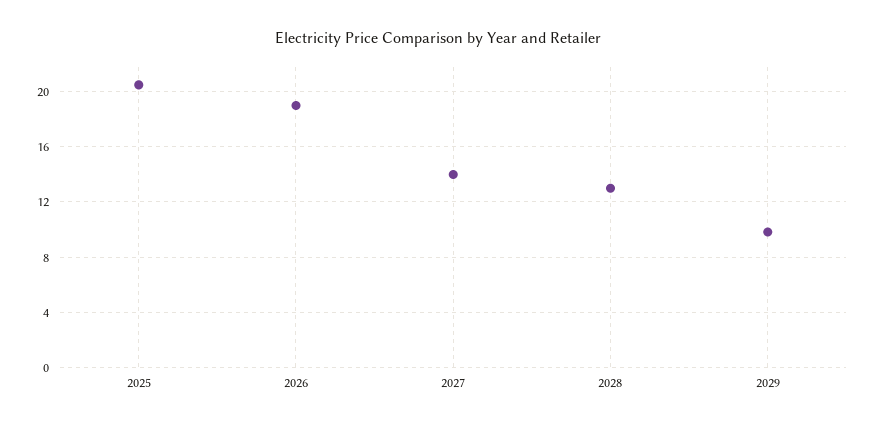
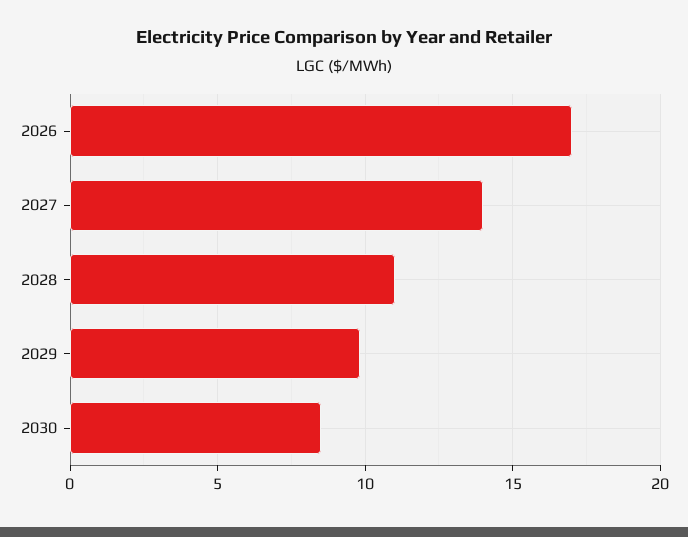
2025: 20.5 -> none
2026: 19 -> 17
2028: 13 -> 11
2030: none -> 8.5

